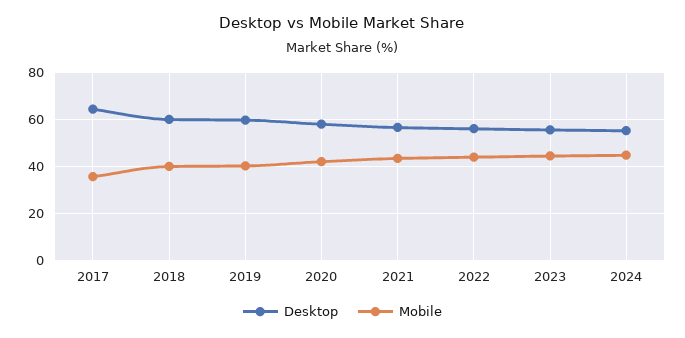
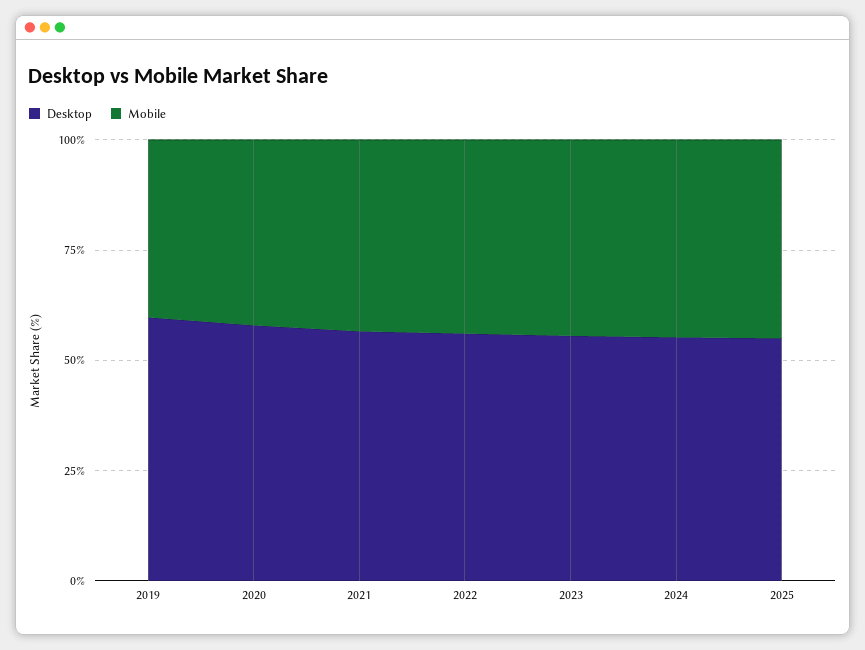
Desktop, 2017: 65 -> none
Mobile, 2017: 35 -> none
Desktop, 2018: 60 -> none
Mobile, 2018: 40 -> none
Desktop, 2025: none -> 55
Mobile, 2025: none -> 45

